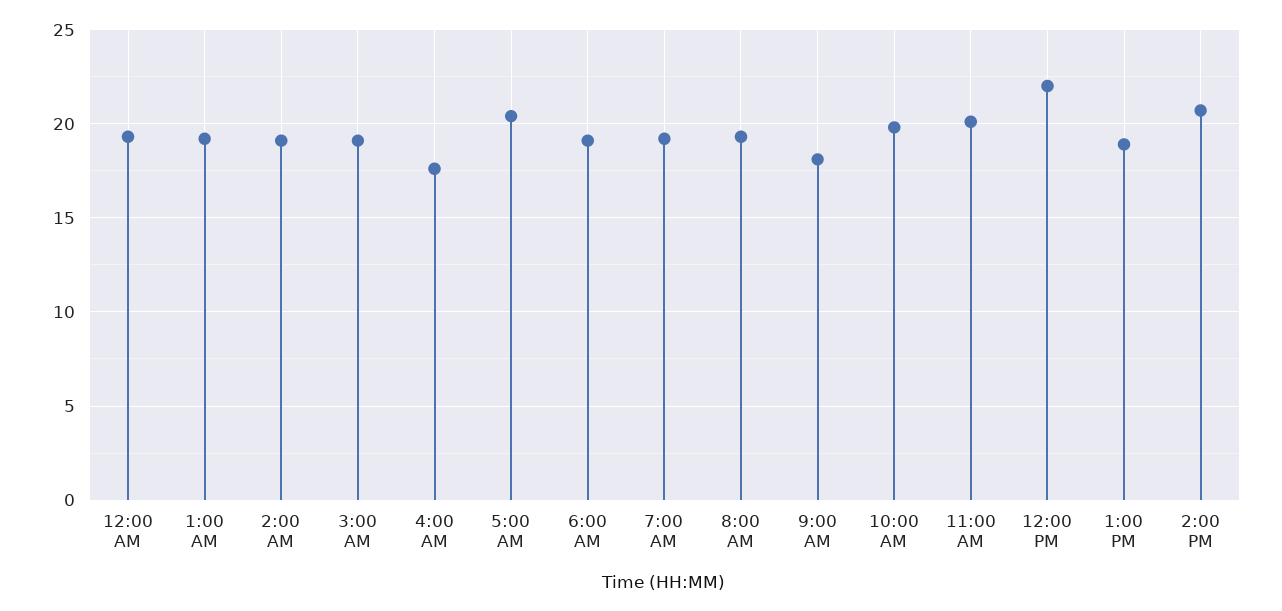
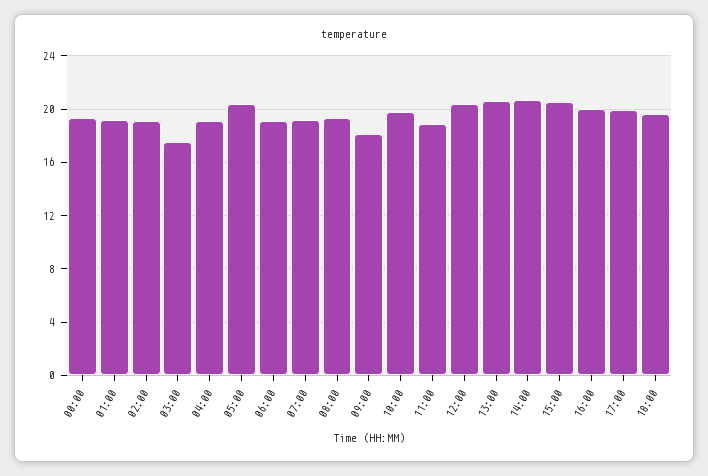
3:00 AM: 19 -> 17.5
4:00 AM: 17.5 -> 19
11:00 AM: 20 -> 19
12:00 PM: 22 -> 20.5
1:00 PM: 19 -> 20.5
15:00: none -> 20.5
16:00: none -> 20
17:00: none -> 20
18:00: none -> 19.5

